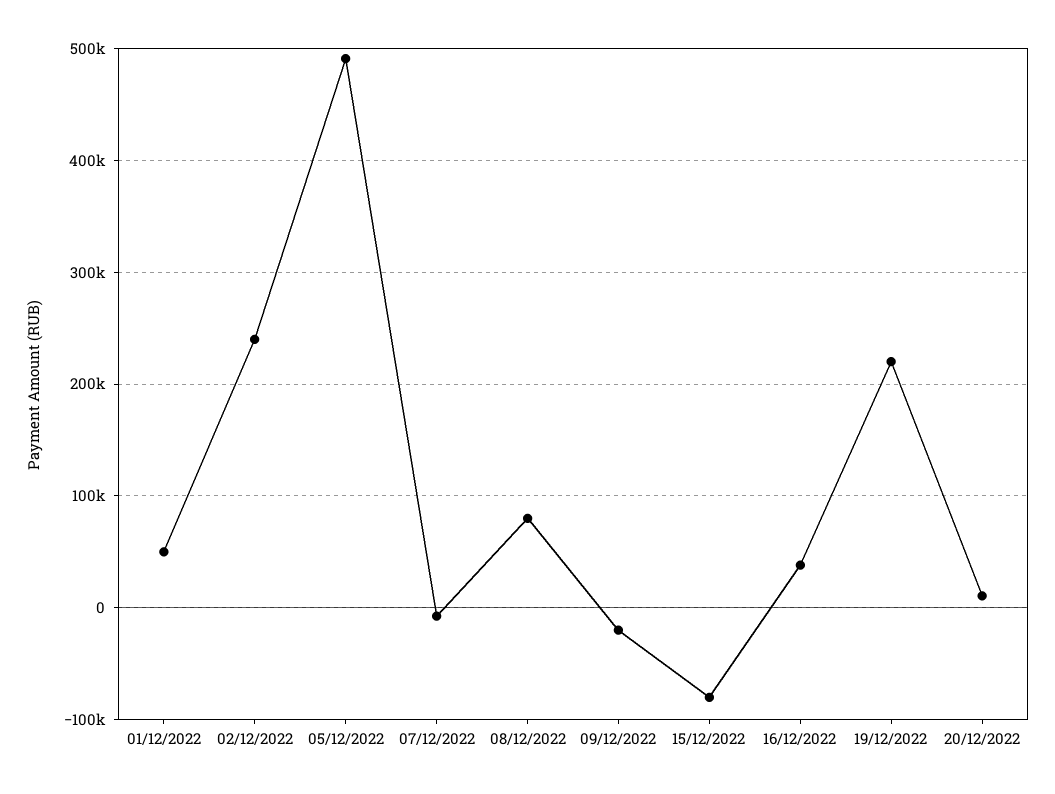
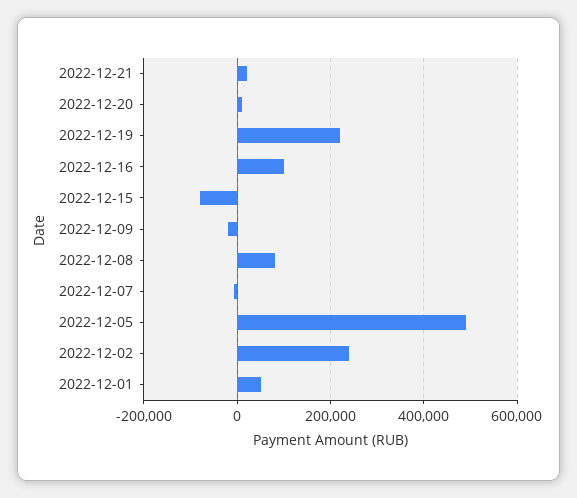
16/12/2022: 40000 -> 100000
2022-12-21: none -> 20000

